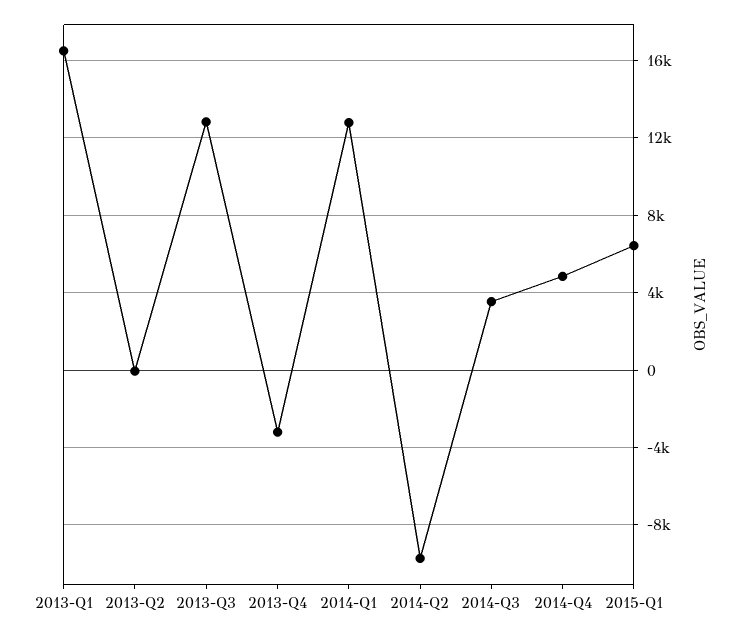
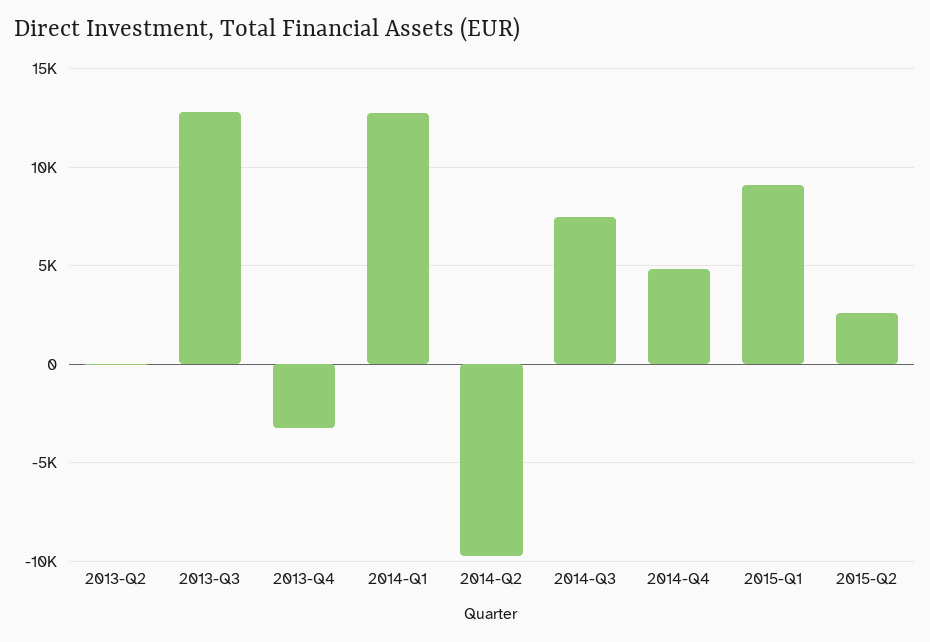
2013-Q1: 16500 -> none
2014-Q3: 3500 -> 7500
2015-Q1: 6500 -> 9000
2015-Q2: none -> 2500

